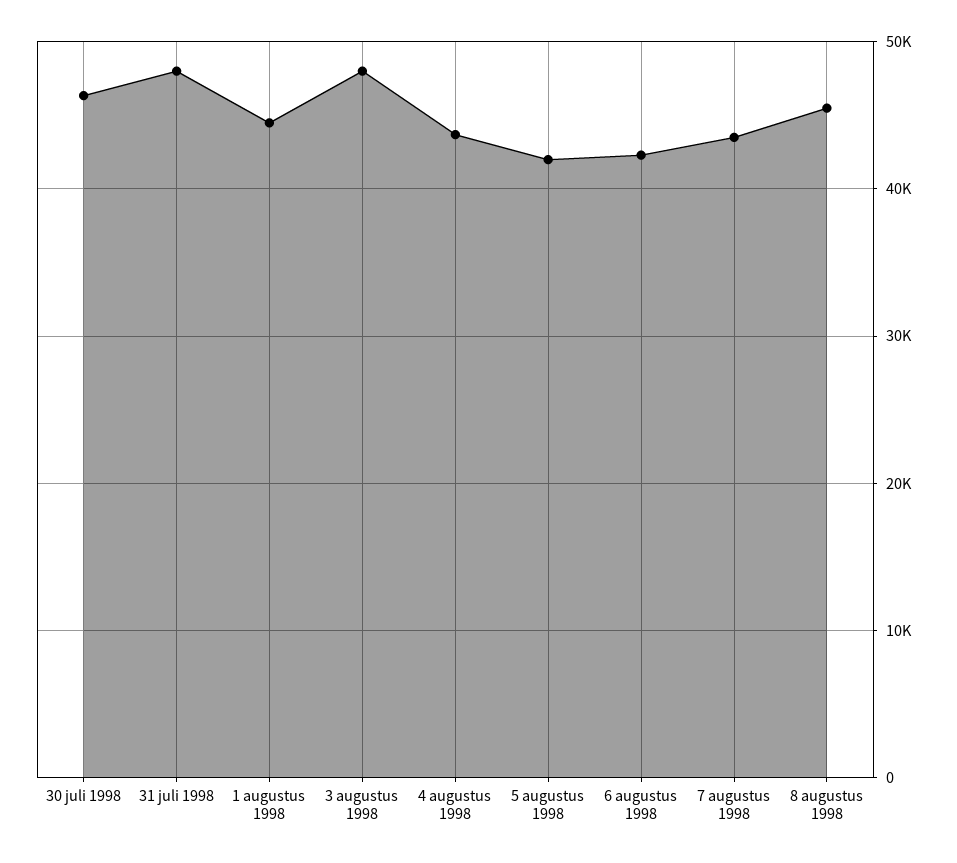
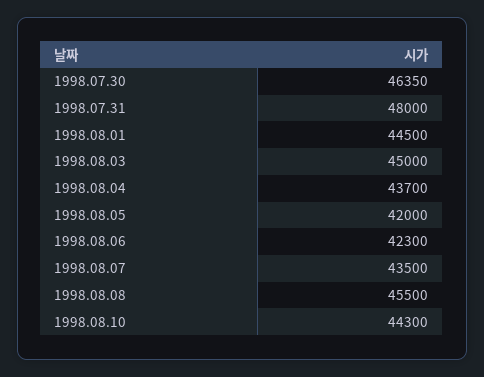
3 augustus 1998: 48000 -> 45000
1998.08.10: none -> 44300

